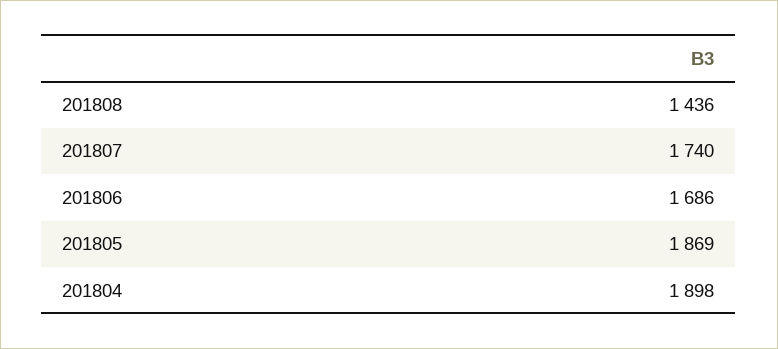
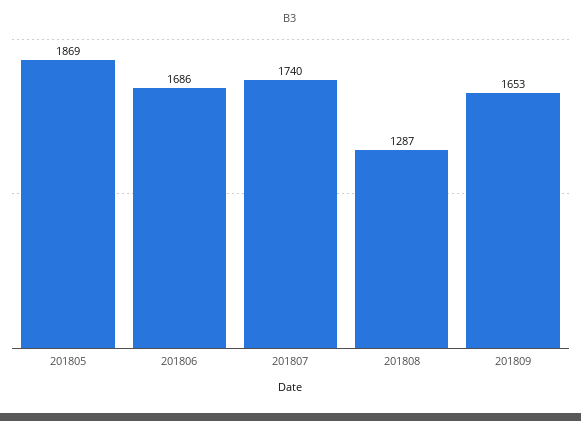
201808: 1436 -> 1287
201804: 1898 -> none
201809: none -> 1653

